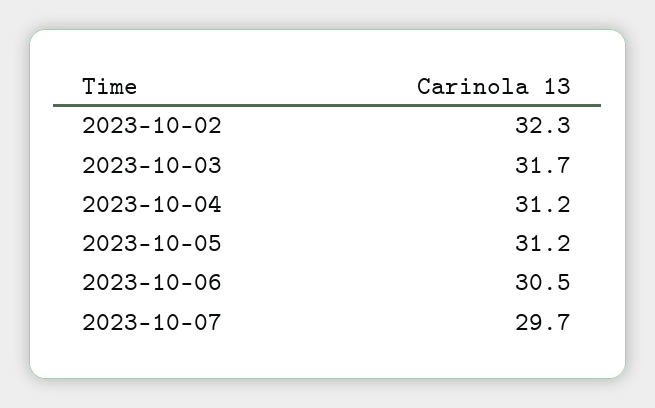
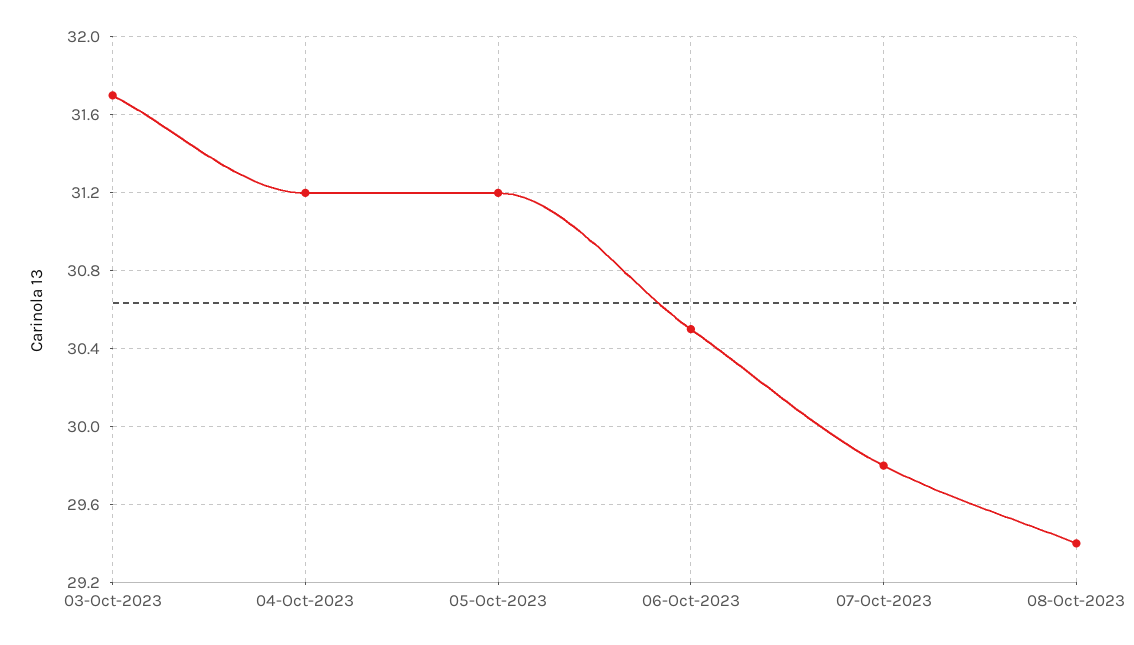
2023-10-02: 32.3 -> none
2023-10-07: 29.7 -> 29.8
08-Oct-2023: none -> 29.4

